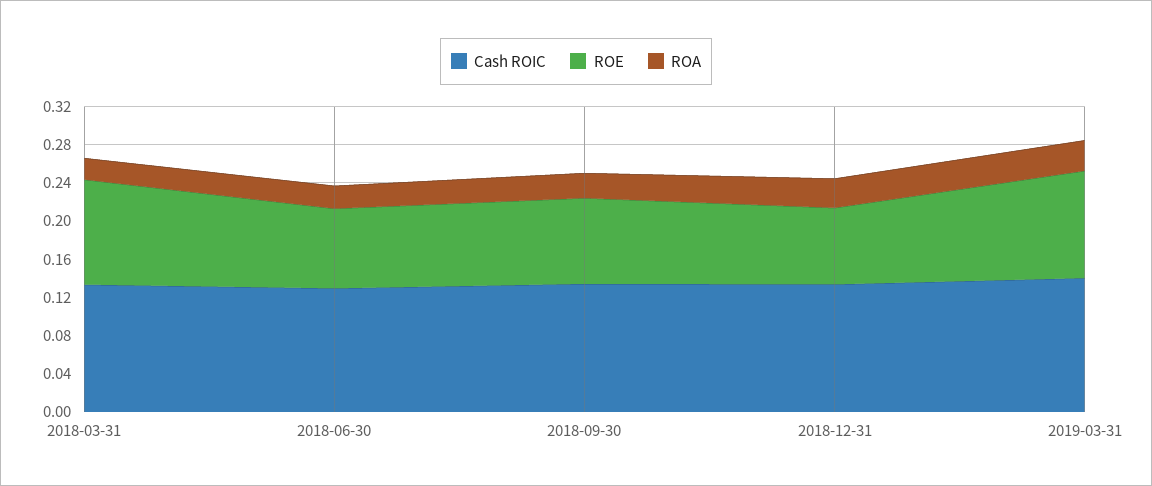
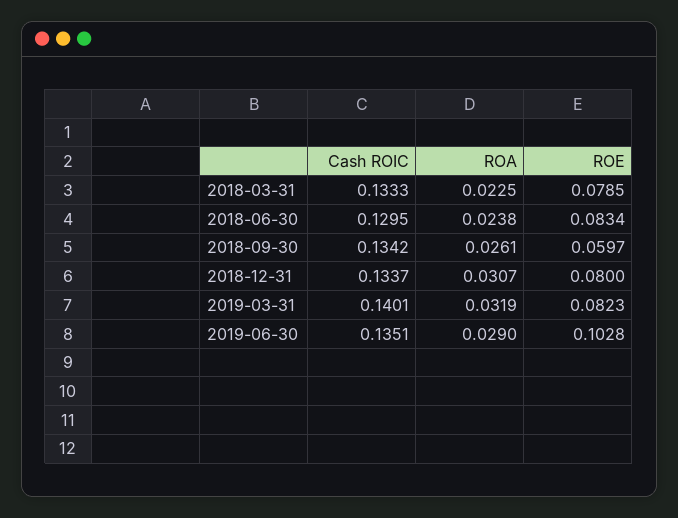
ROE, 2018-03-31: 0.11 -> 0.0785
ROE, 2018-09-30: 0.09 -> 0.0597
ROE, 2019-03-31: 0.11 -> 0.0823
Cash ROIC, 2019-06-30: none -> 0.1351
ROA, 2019-06-30: none -> 0.029
ROE, 2019-06-30: none -> 0.1028

